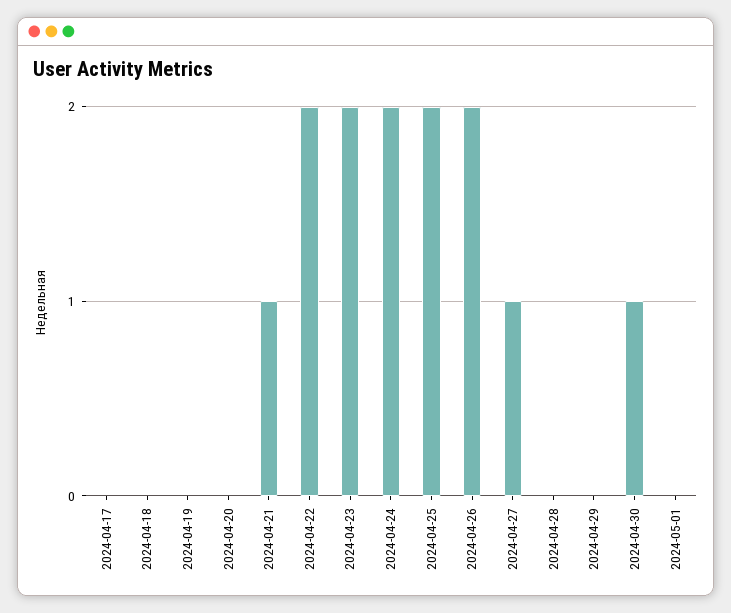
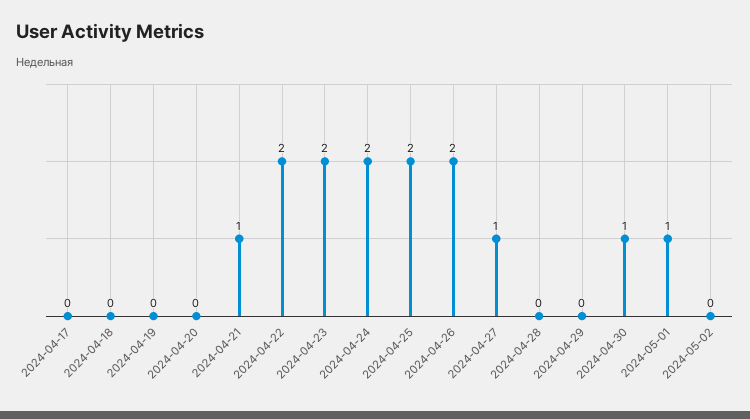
2024-05-01: 0 -> 1
2024-05-02: none -> 0

